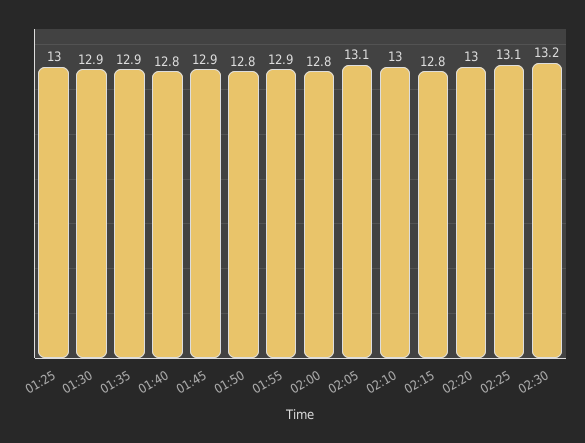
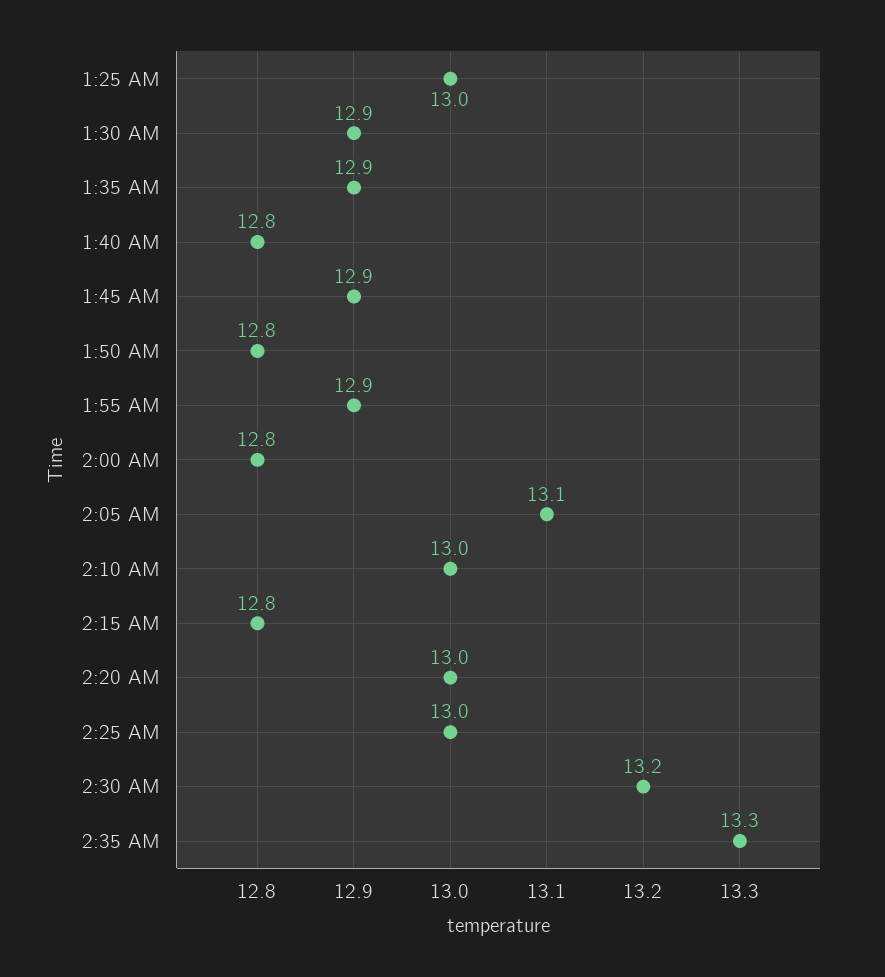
02:25: 13.1 -> 13
2:35 AM: none -> 13.3

